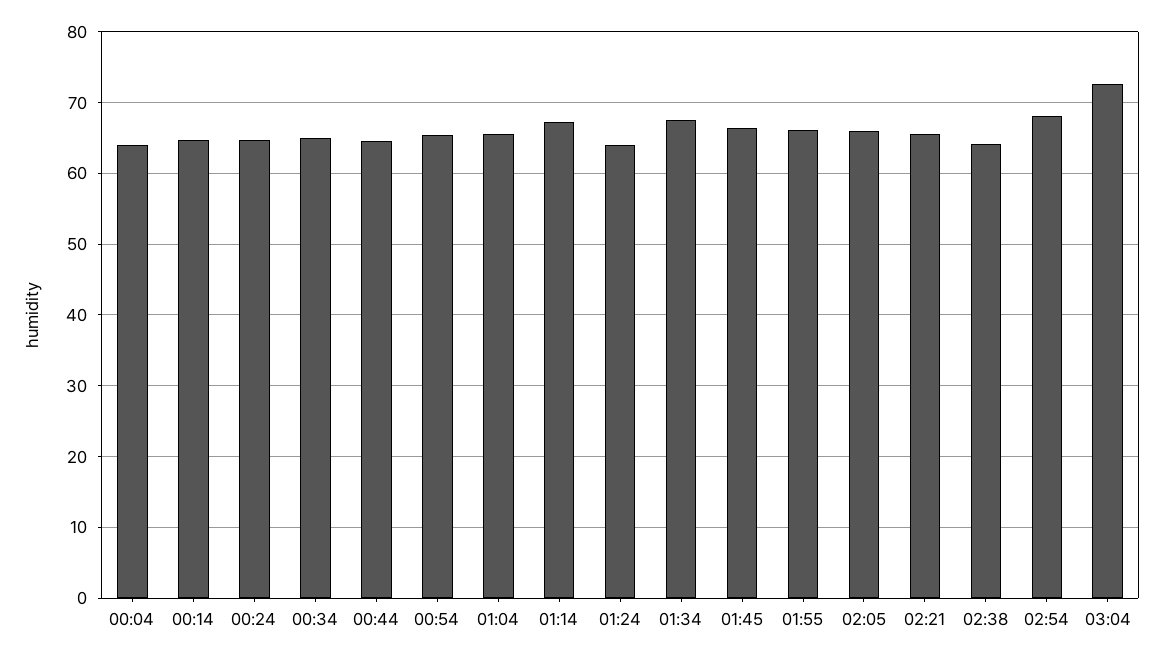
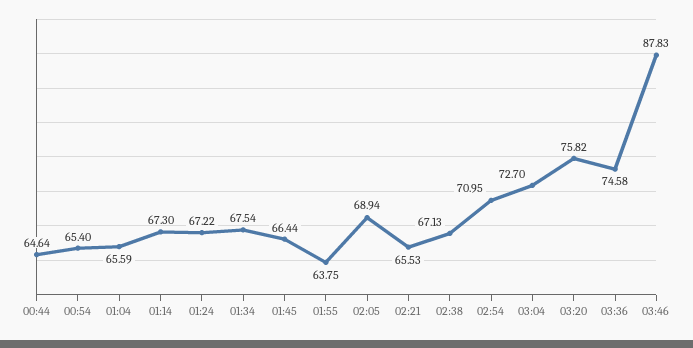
00:04: 64 -> none
00:14: 65 -> none
00:24: 65 -> none
00:34: 65 -> none
01:24: 64 -> 67.22
01:55: 66 -> 63.75
02:05: 66 -> 68.94
02:38: 64 -> 67.13
02:54: 68 -> 70.95
03:20: none -> 75.82
03:36: none -> 74.58
03:46: none -> 87.83

